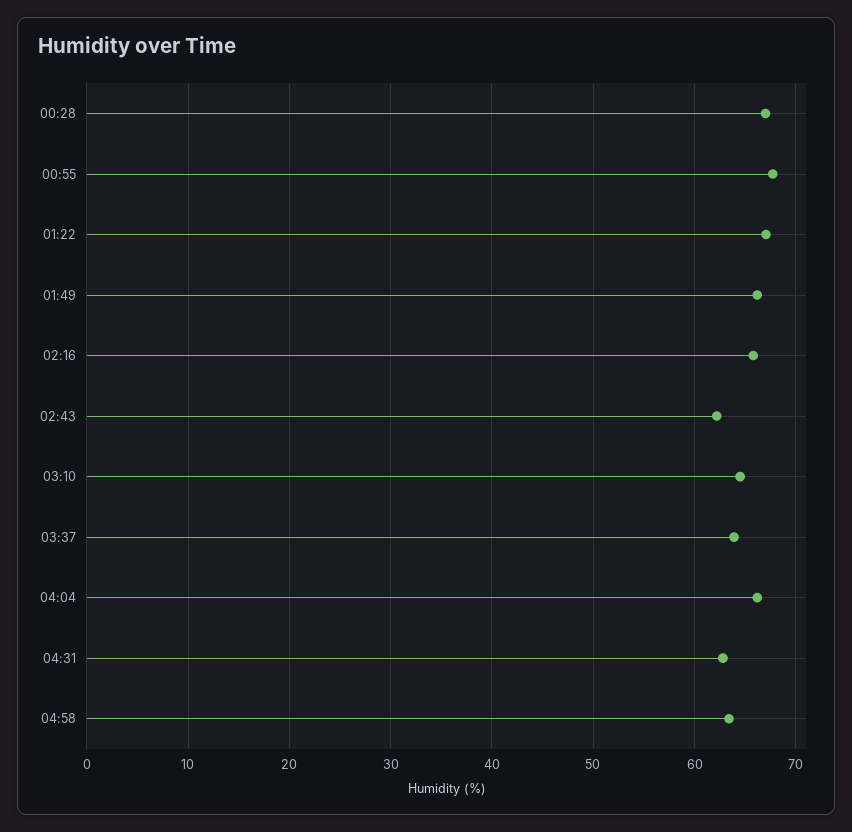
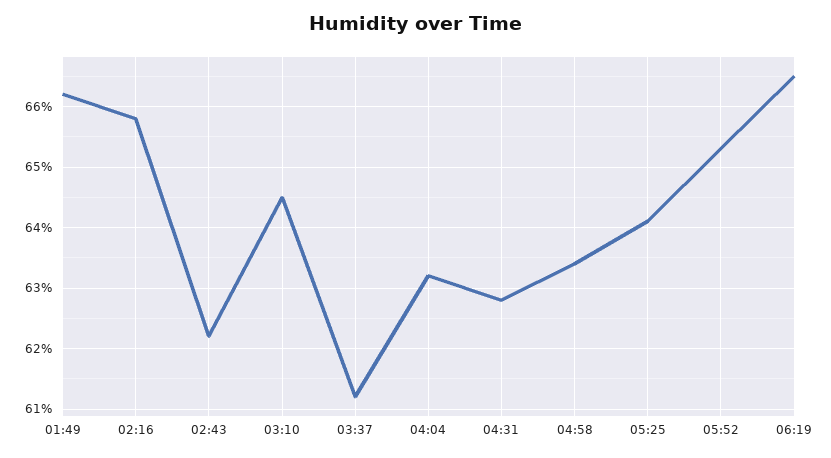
00:28: 67 -> none
00:55: 68 -> none
01:22: 67 -> none
03:37: 64 -> 61.2
04:04: 66 -> 63.2
05:25: none -> 64.1
05:52: none -> 65.3
06:19: none -> 66.5

